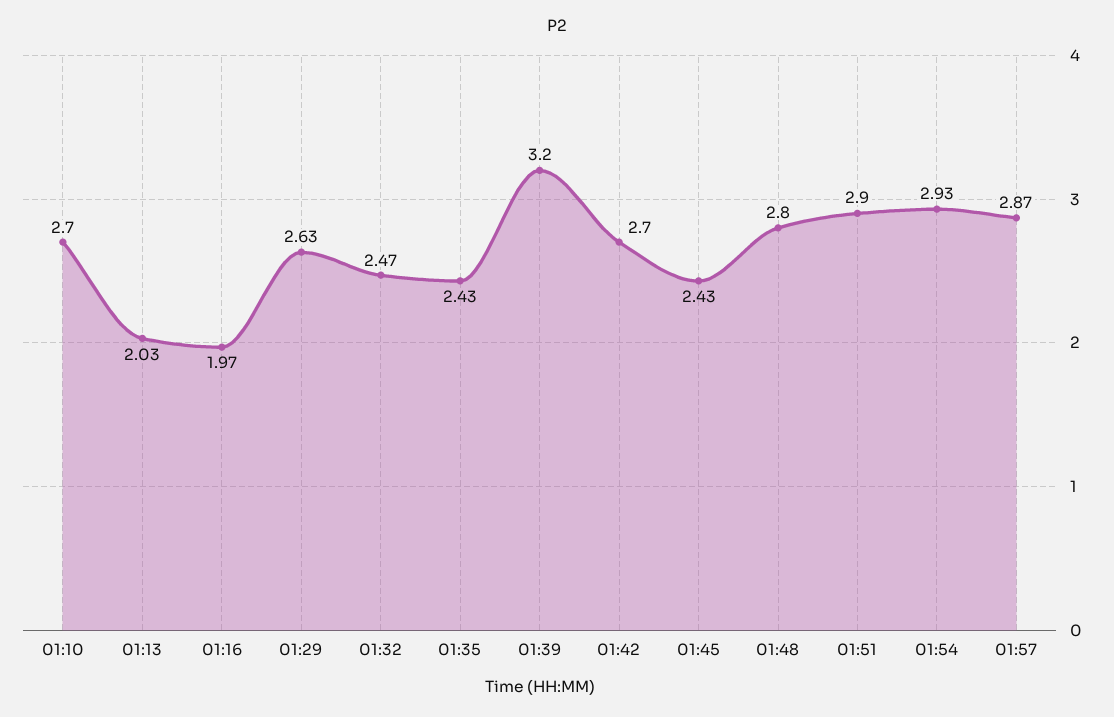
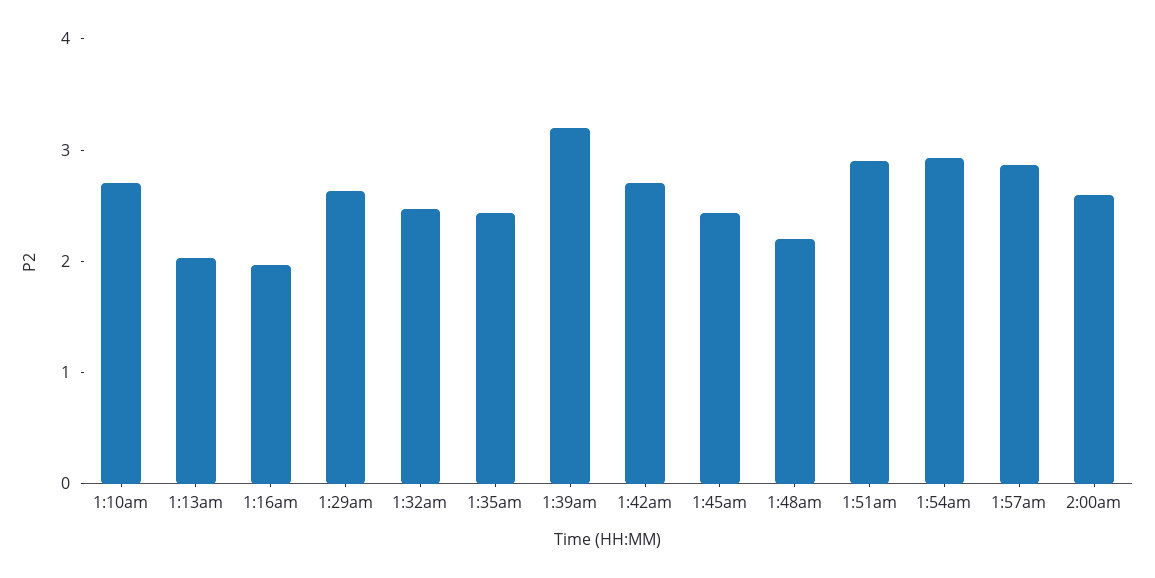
01:48: 2.8 -> 2.2
2:00am: none -> 2.6

